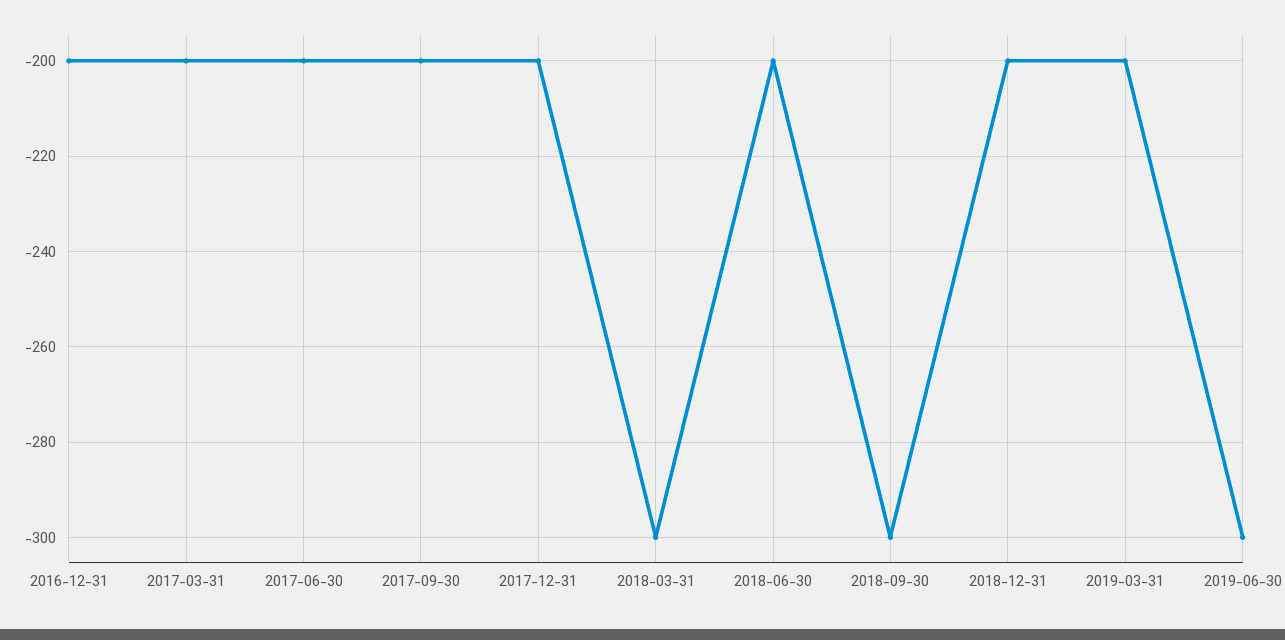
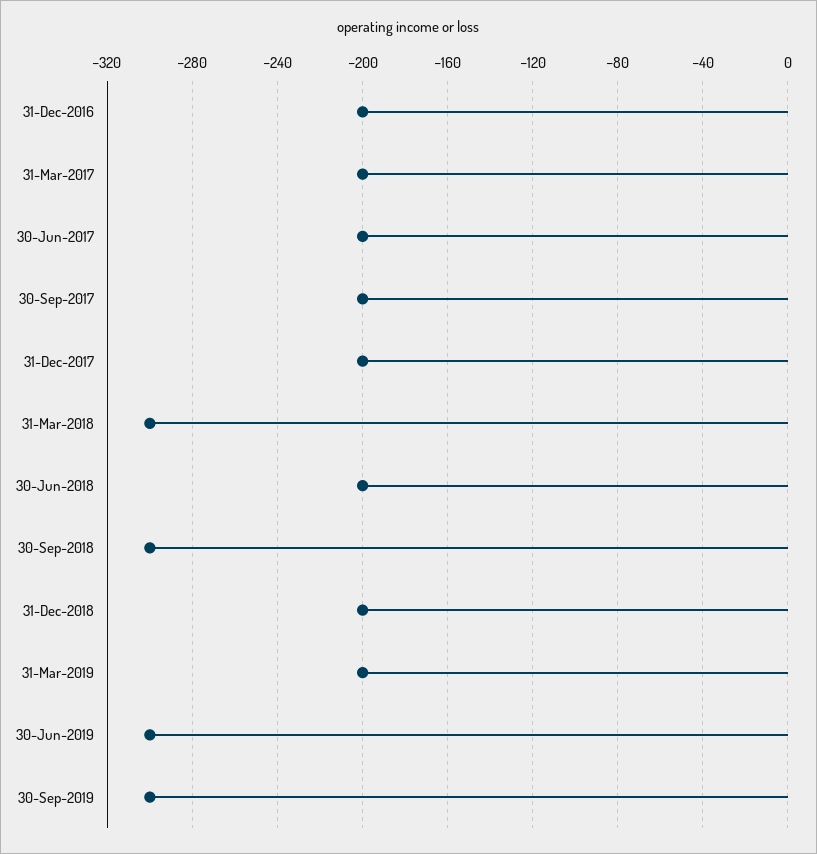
30-Sep-2019: none -> -300

